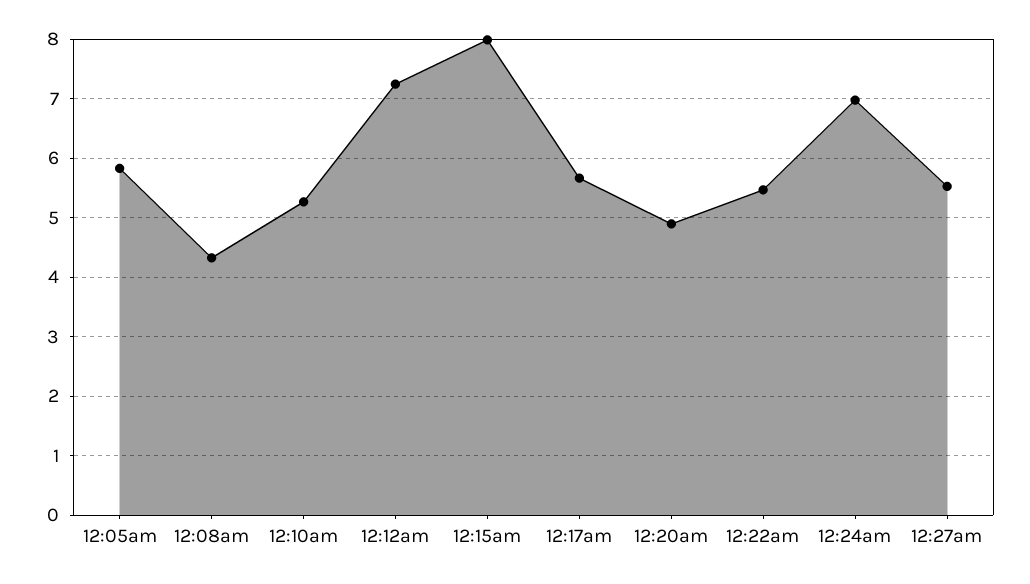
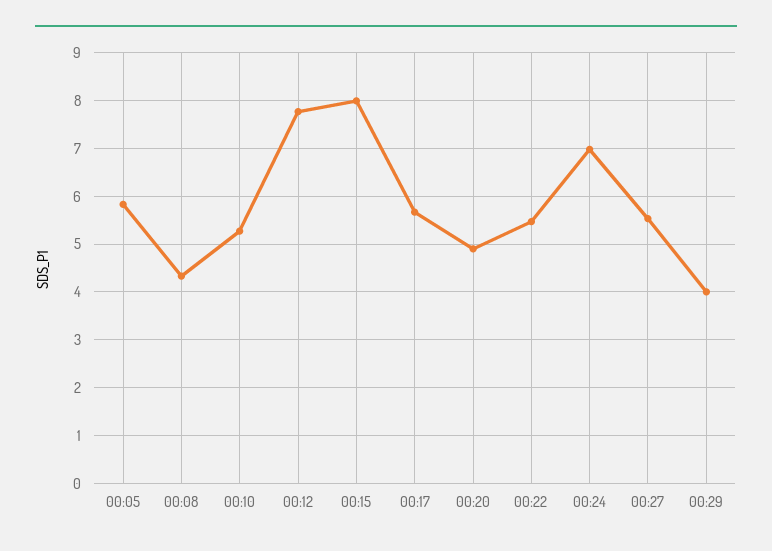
12:12am: 7.2 -> 7.8
00:29: none -> 4

